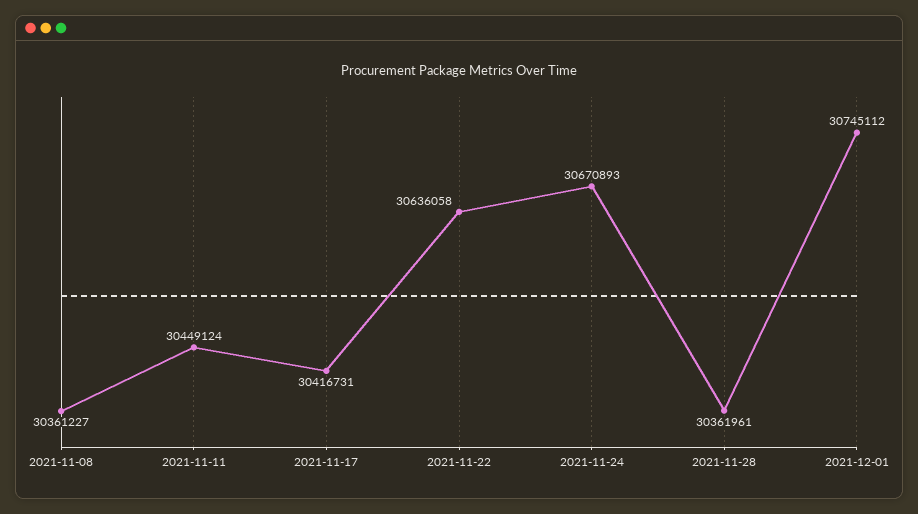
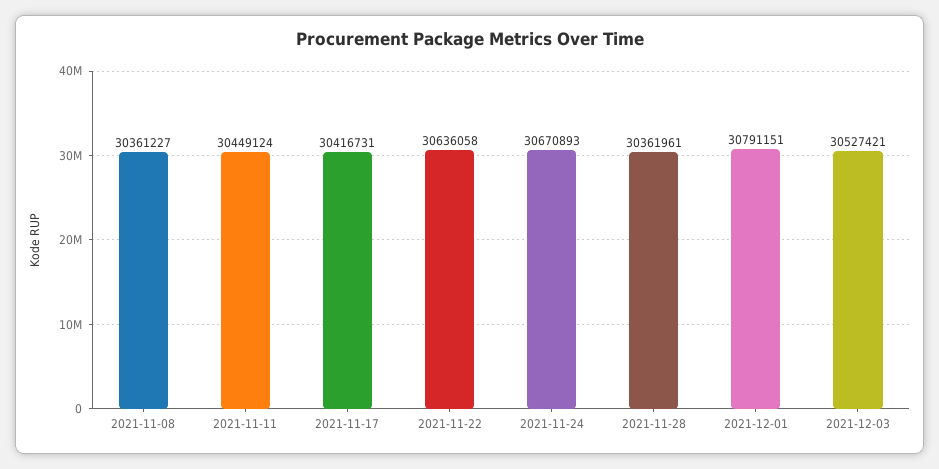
2021-12-01: 30745112 -> 30791151
2021-12-03: none -> 30527421

